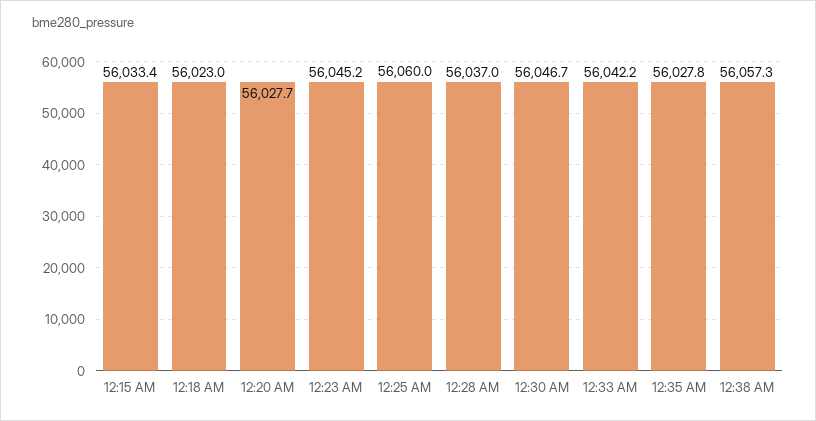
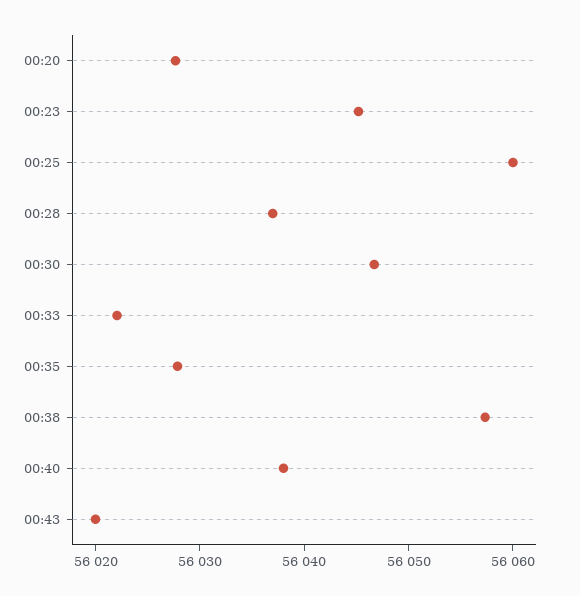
12:15 AM: 56033.4 -> none
12:18 AM: 56023 -> none
12:33 AM: 56042.2 -> 56022
00:40: none -> 56038
00:43: none -> 56020

